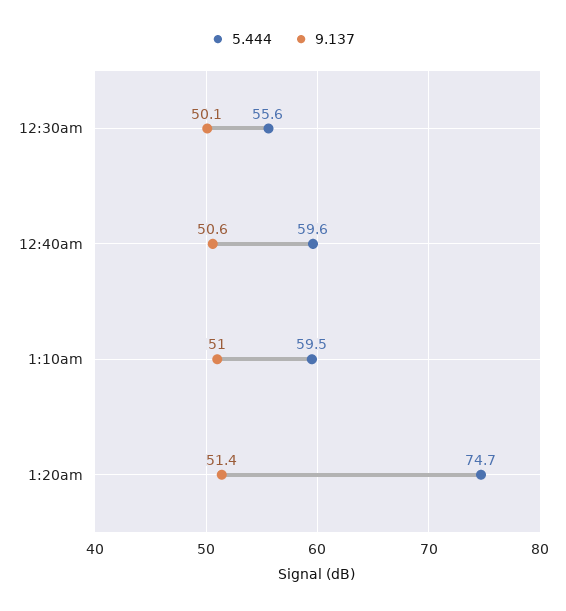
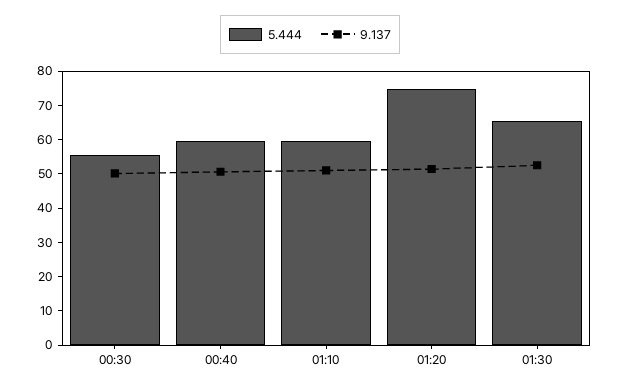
5.444, 01:30: none -> 65
9.137, 01:30: none -> 52.5

